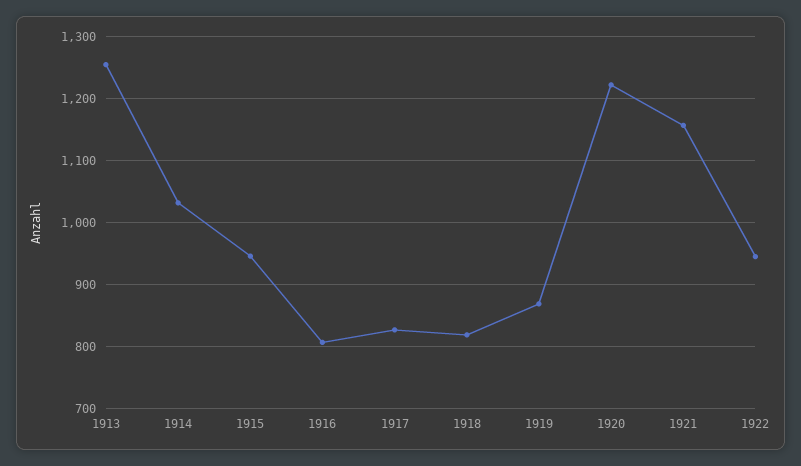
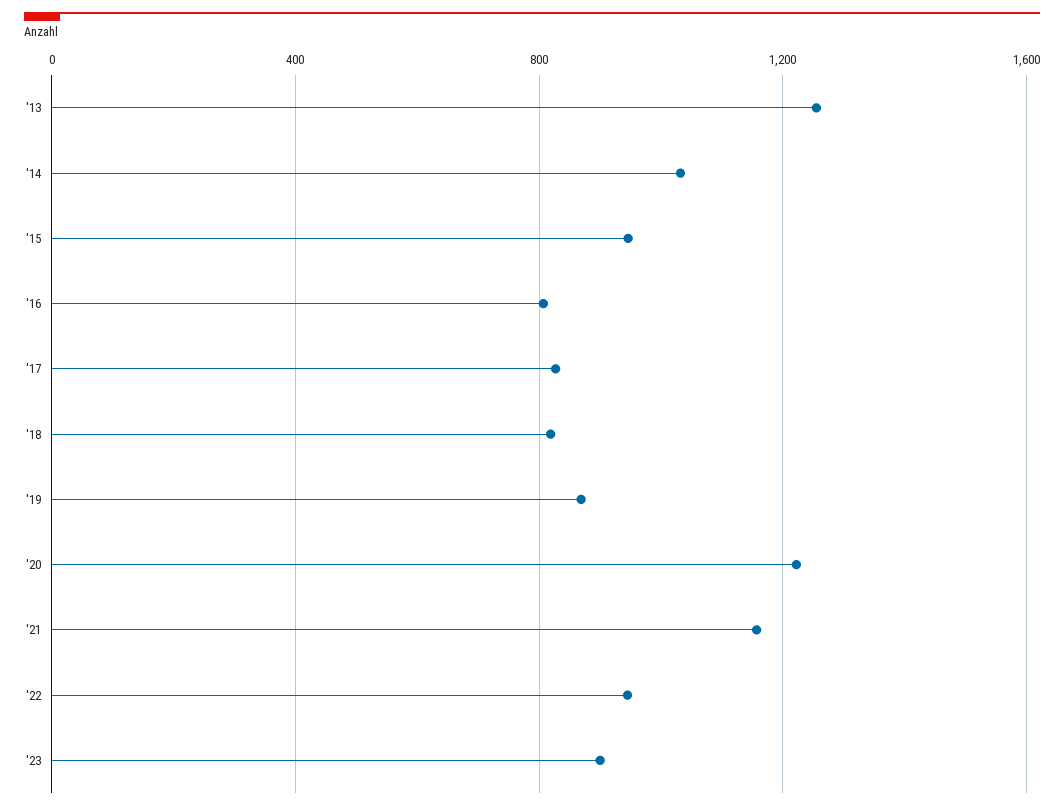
'23: none -> 900

